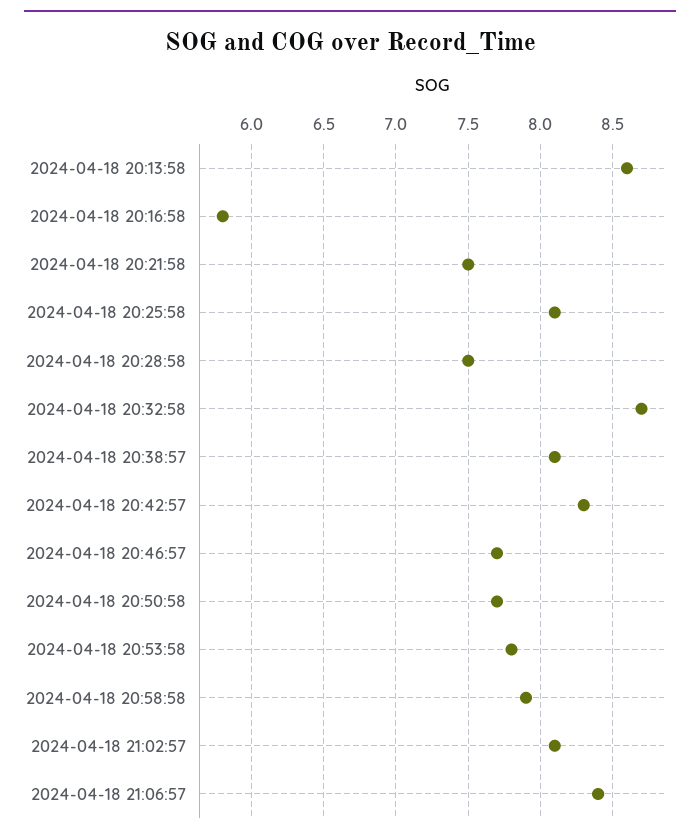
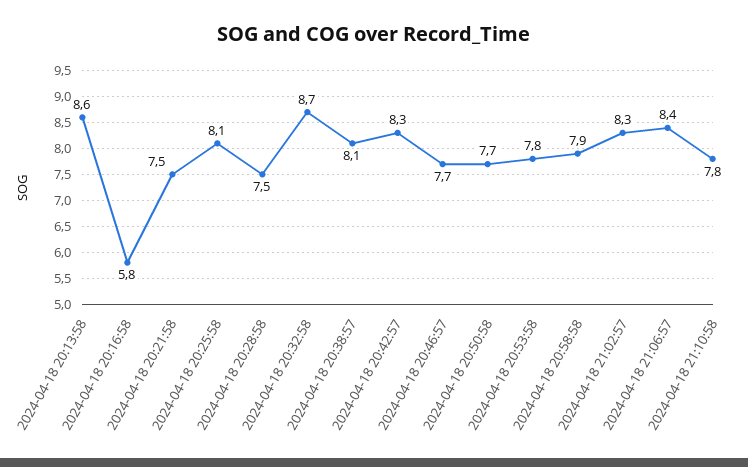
2024-04-18 21:02:57: 8.1 -> 8.3
2024-04-18 21:10:58: none -> 7.8

